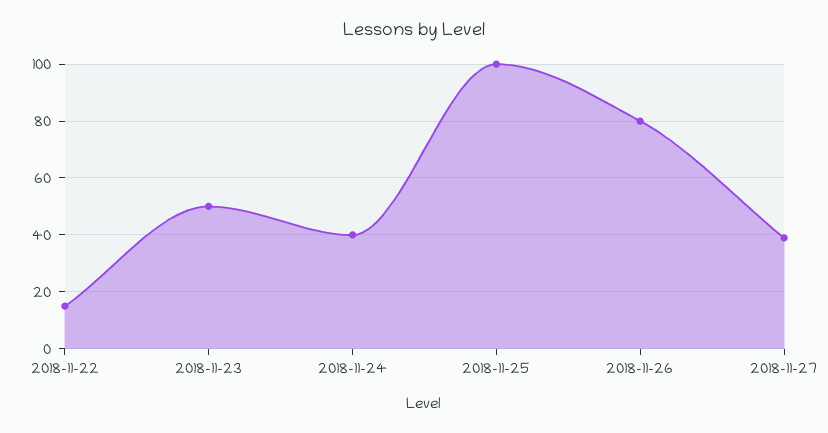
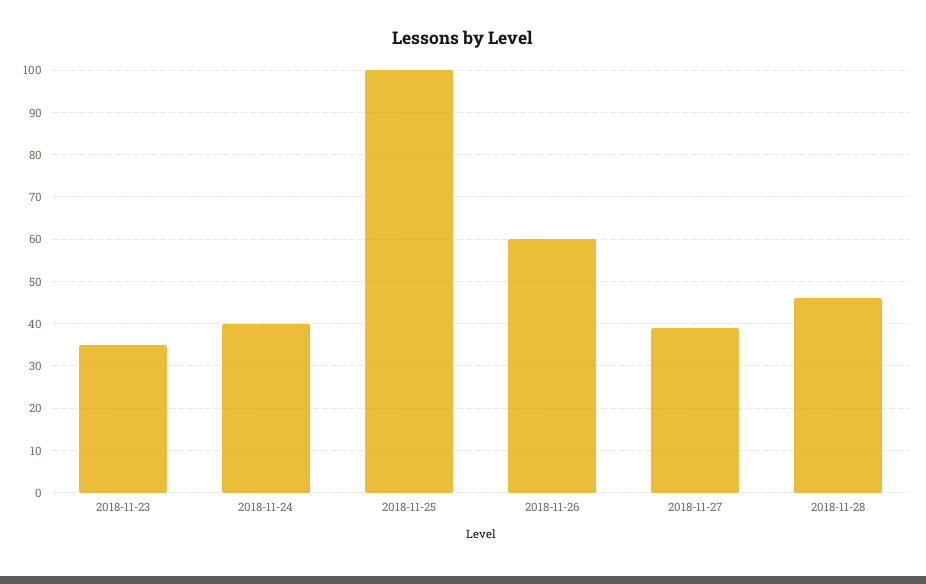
2018-11-22: 15 -> none
2018-11-23: 50 -> 35
2018-11-26: 80 -> 60
2018-11-28: none -> 45

